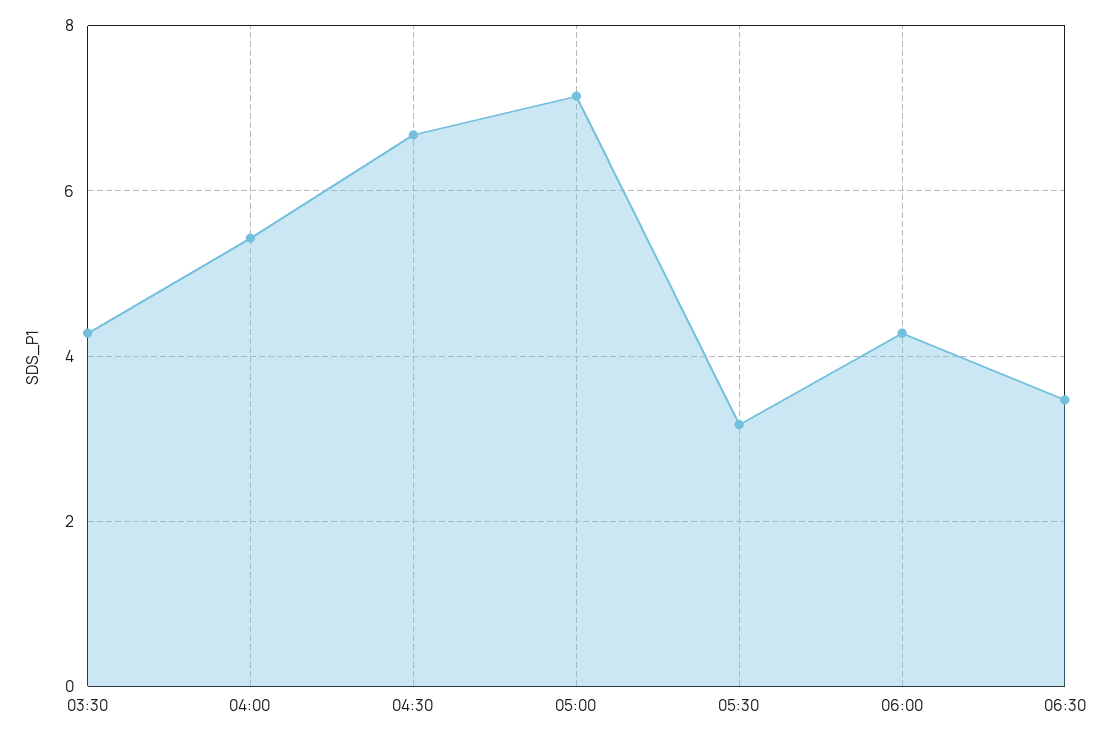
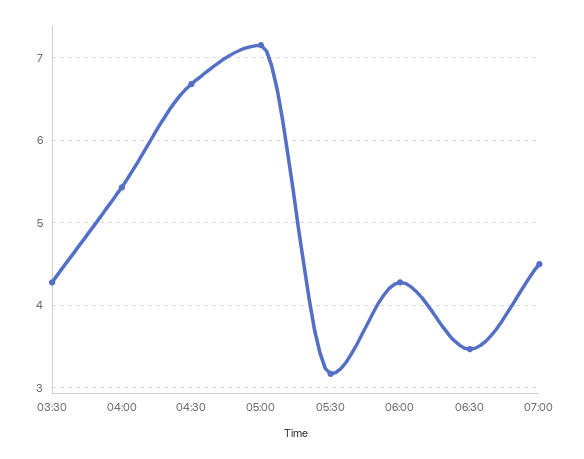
07:00: none -> 4.5

